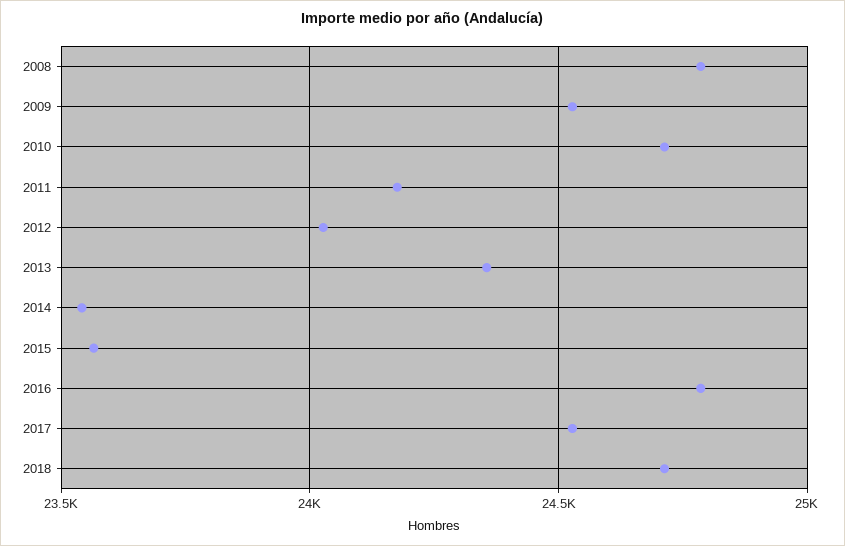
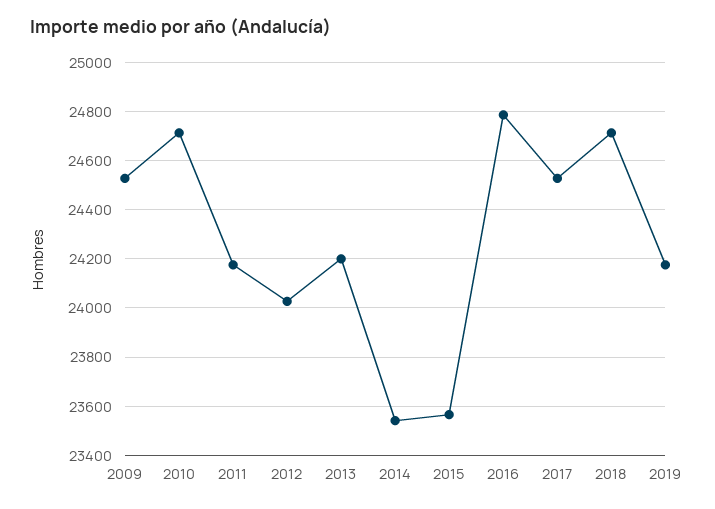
2008: 24800 -> none
2013: 24350 -> 24200
2019: none -> 24175

